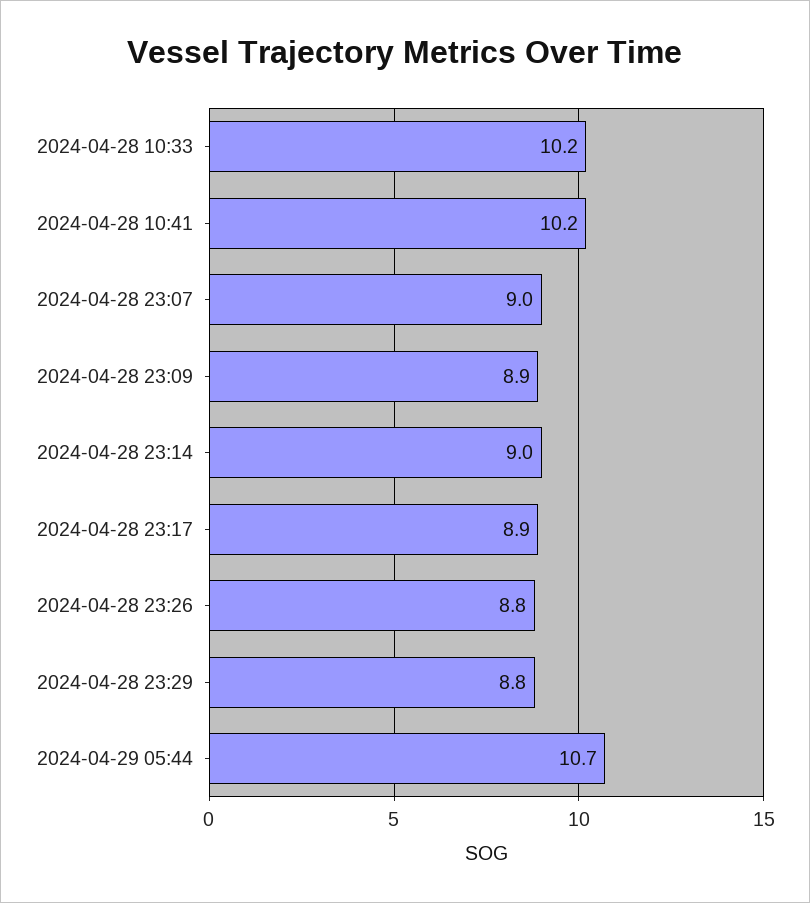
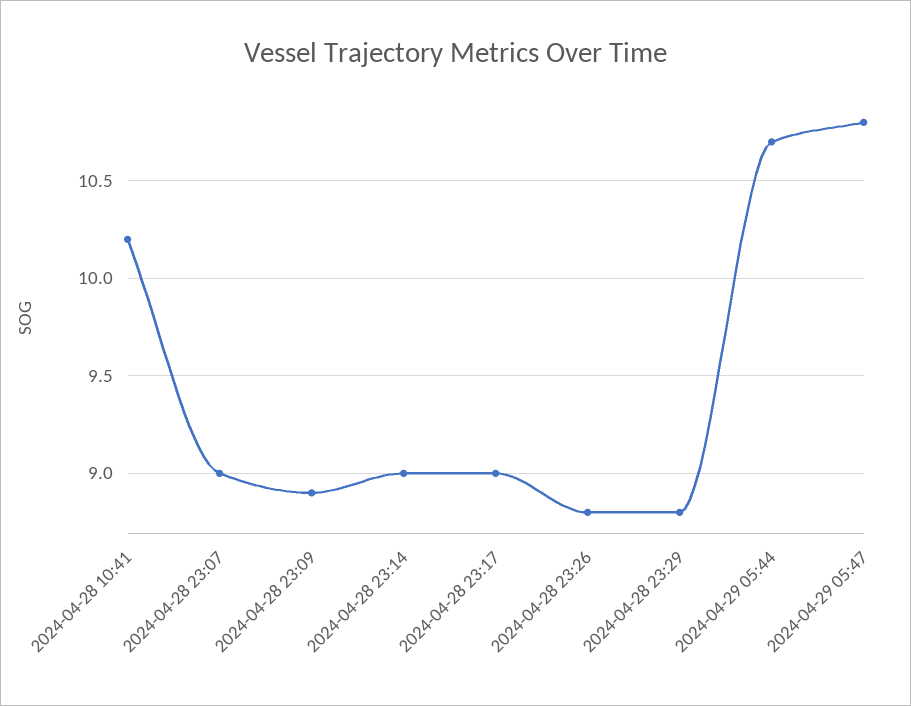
2024-04-28 10:33: 10.2 -> none
2024-04-28 23:17: 8.9 -> 9
2024-04-29 05:47: none -> 10.8

